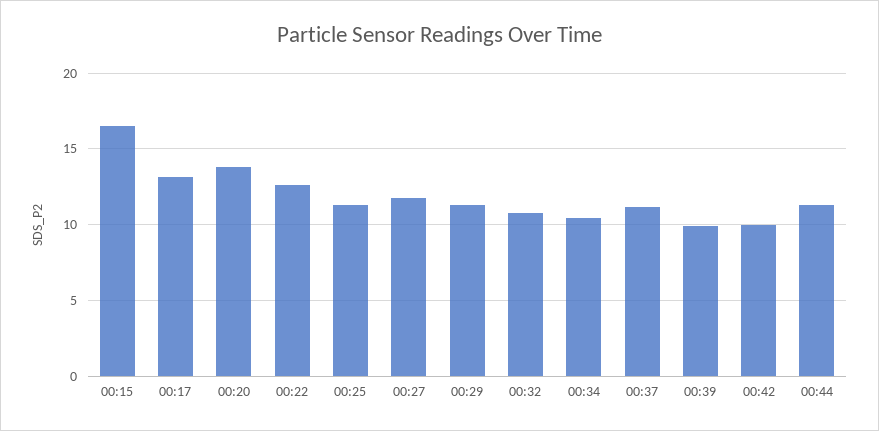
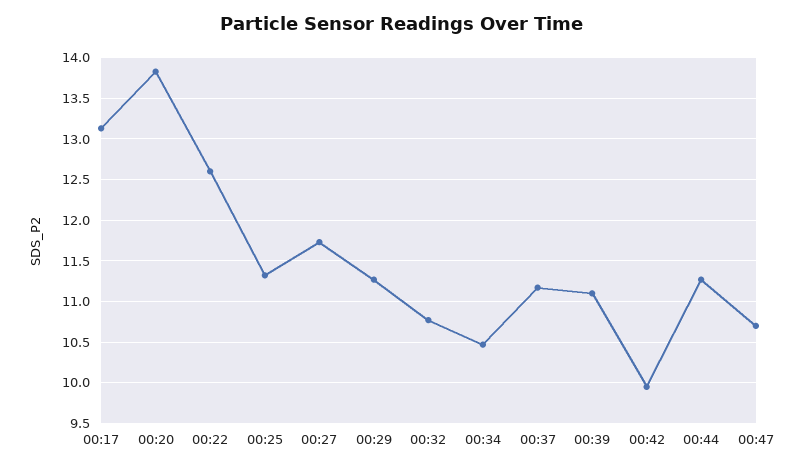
00:15: 16.5 -> none
00:39: 10 -> 11.1
00:47: none -> 10.7

